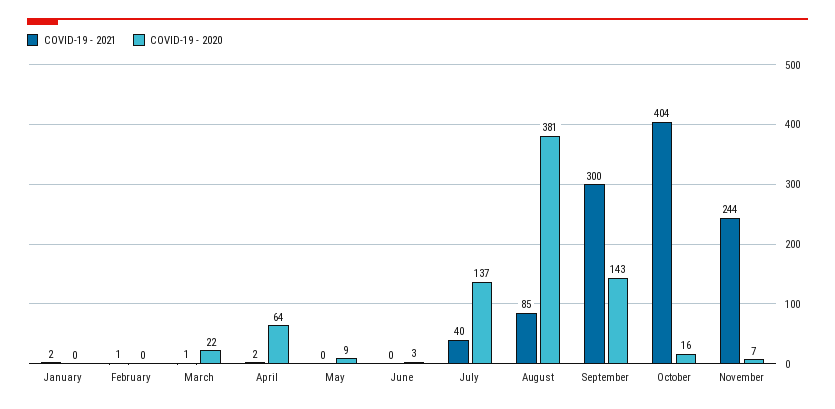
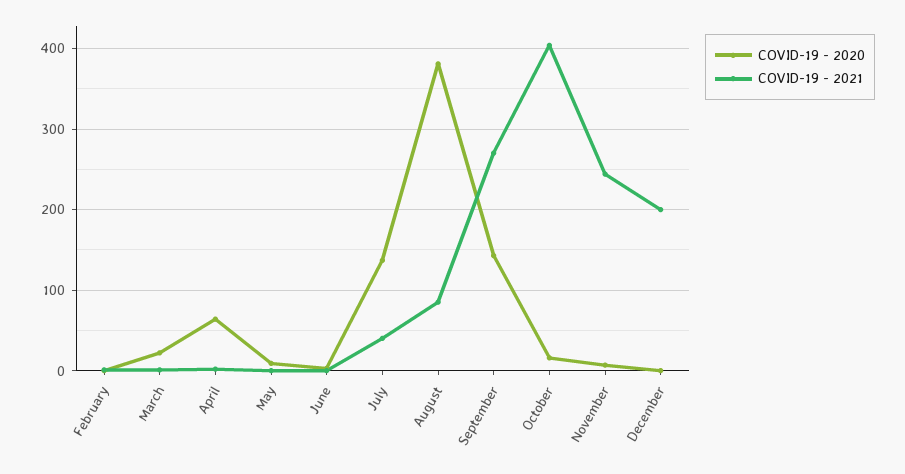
COVID-19 - 2021, January: 2 -> none
COVID-19 - 2020, January: 0 -> none
COVID-19 - 2021, September: 300 -> 270
COVID-19 - 2020, December: none -> 0
COVID-19 - 2021, December: none -> 200

